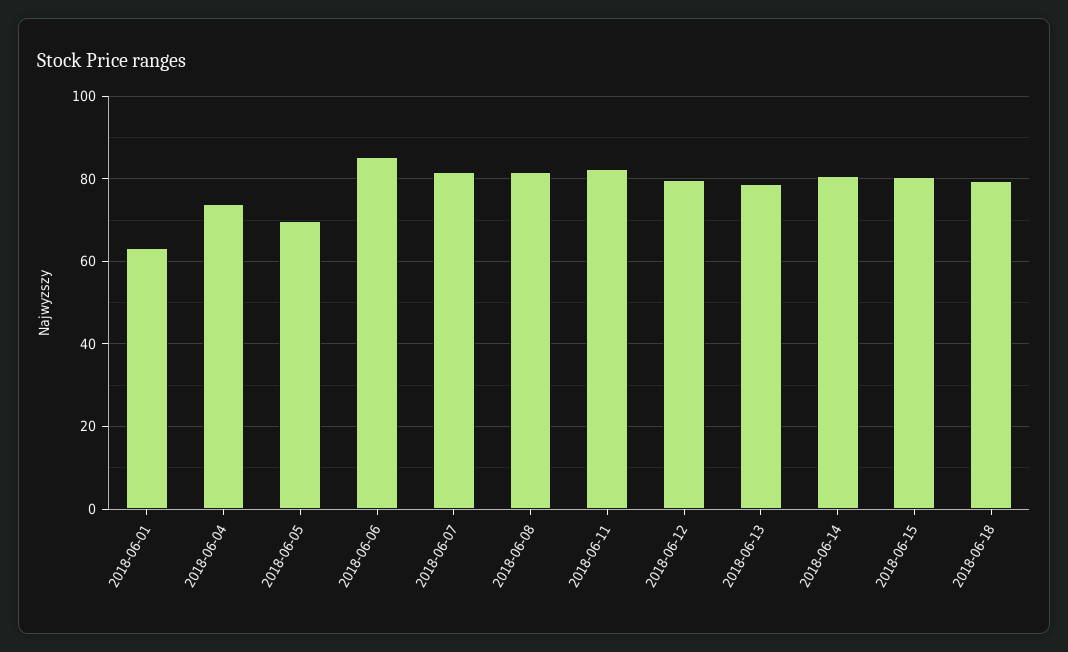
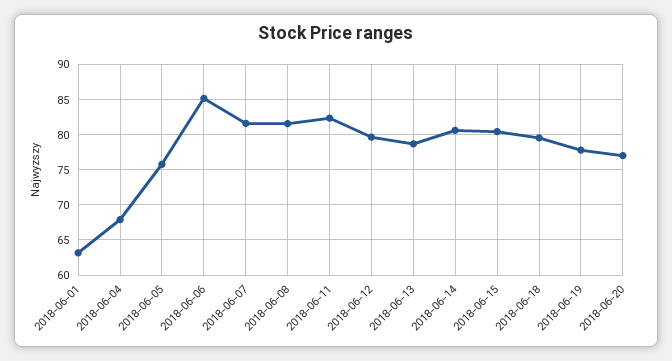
2018-06-04: 74 -> 68
2018-06-05: 70 -> 76
2018-06-19: none -> 78
2018-06-20: none -> 77

